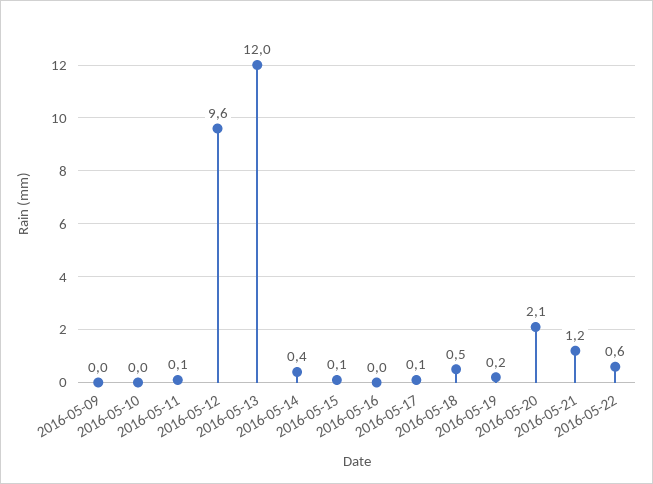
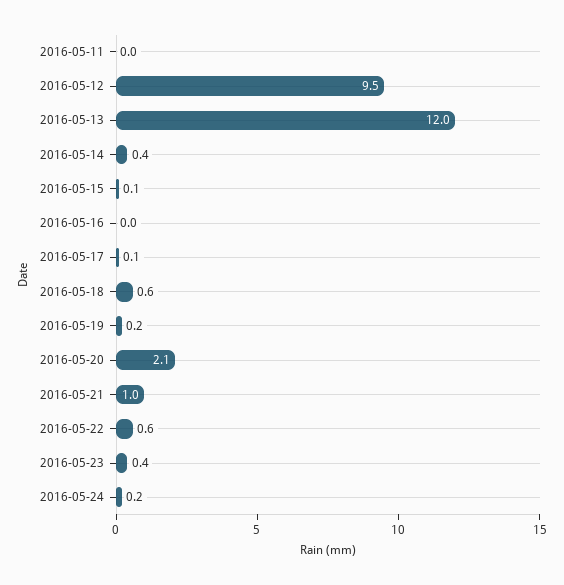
2016-05-09: 0 -> none
2016-05-10: 0 -> none
2016-05-11: 0.1 -> 0
2016-05-12: 9.6 -> 9.5
2016-05-18: 0.5 -> 0.6
2016-05-21: 1.2 -> 1
2016-05-23: none -> 0.4
2016-05-24: none -> 0.2

